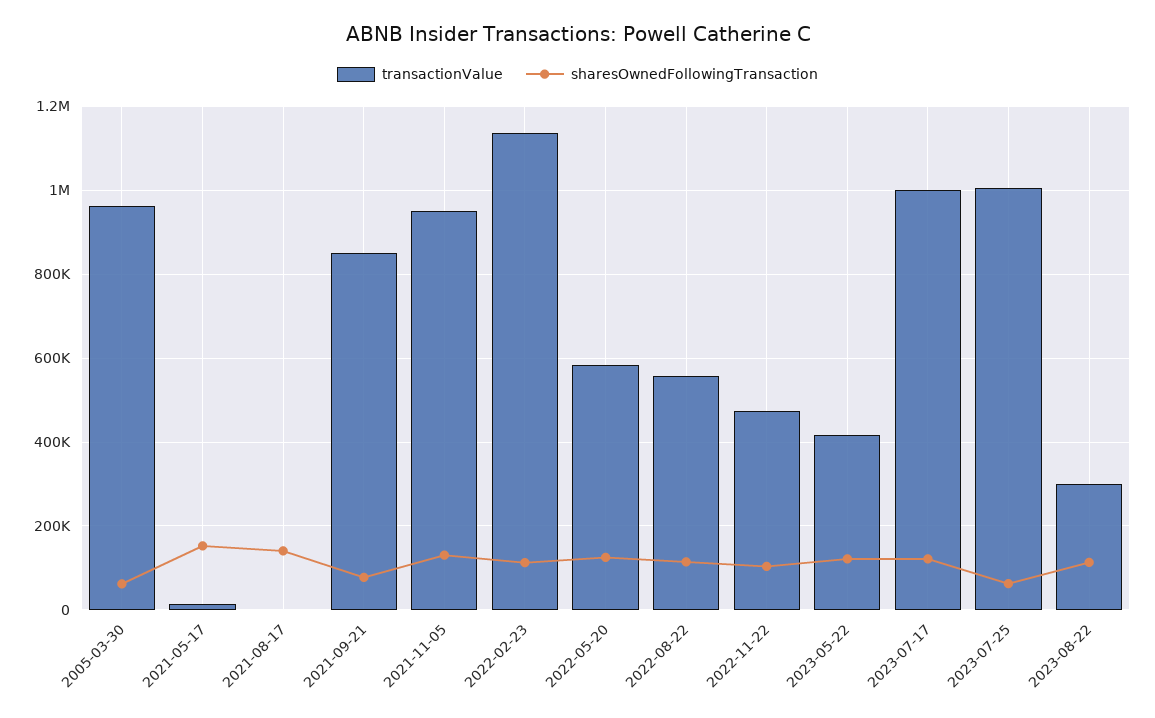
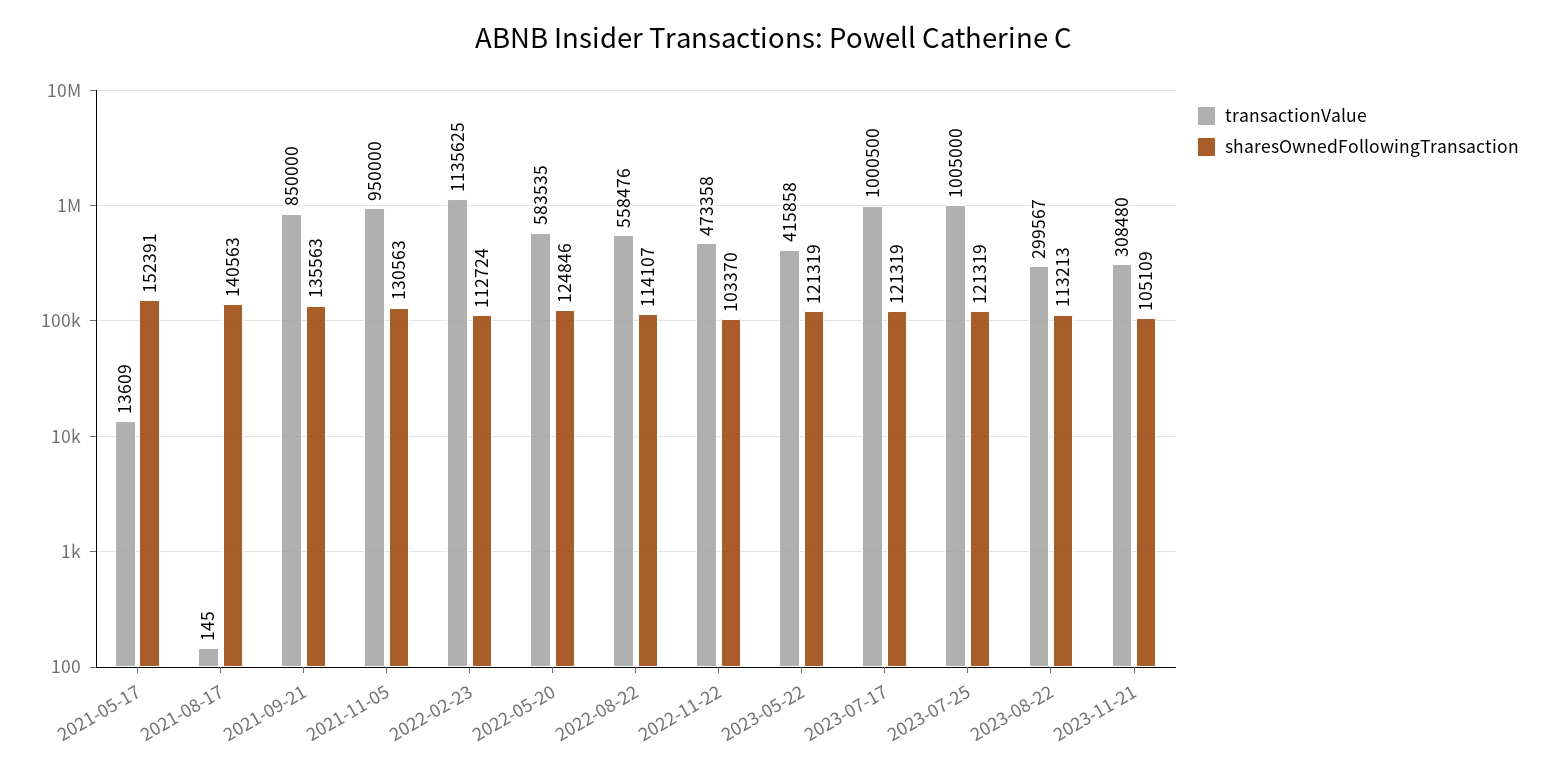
transactionValue, 2005-03-30: 960000 -> none
sharesOwnedFollowingTransaction, 2005-03-30: 60000 -> none
sharesOwnedFollowingTransaction, 2021-09-21: 80000 -> 135563
sharesOwnedFollowingTransaction, 2023-07-25: 60000 -> 121319
transactionValue, 2023-11-21: none -> 308480
sharesOwnedFollowingTransaction, 2023-11-21: none -> 105109

